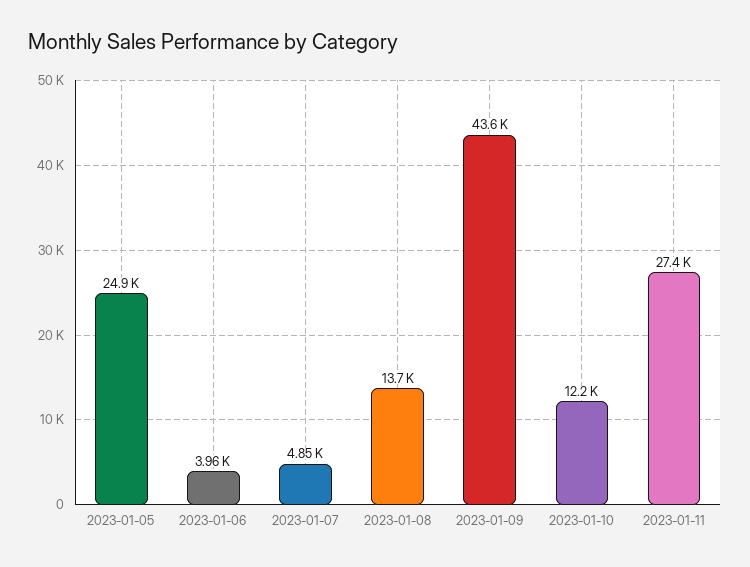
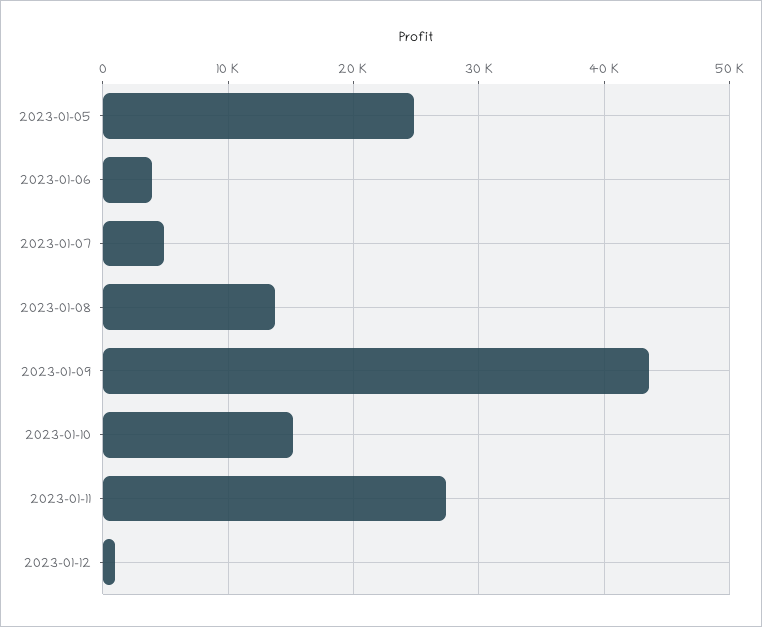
2023-01-10: 12200 -> 15000
2023-01-12: none -> 1000

